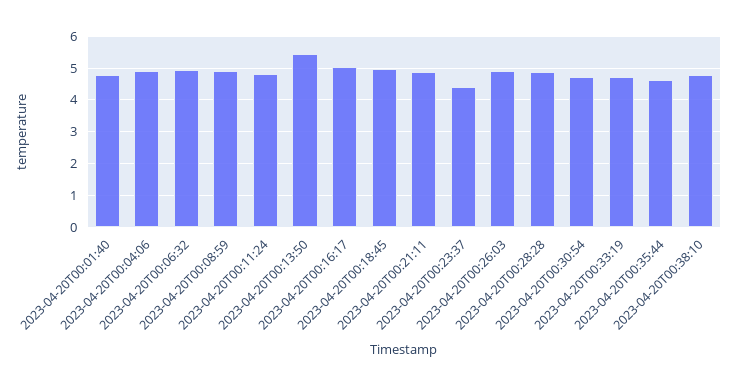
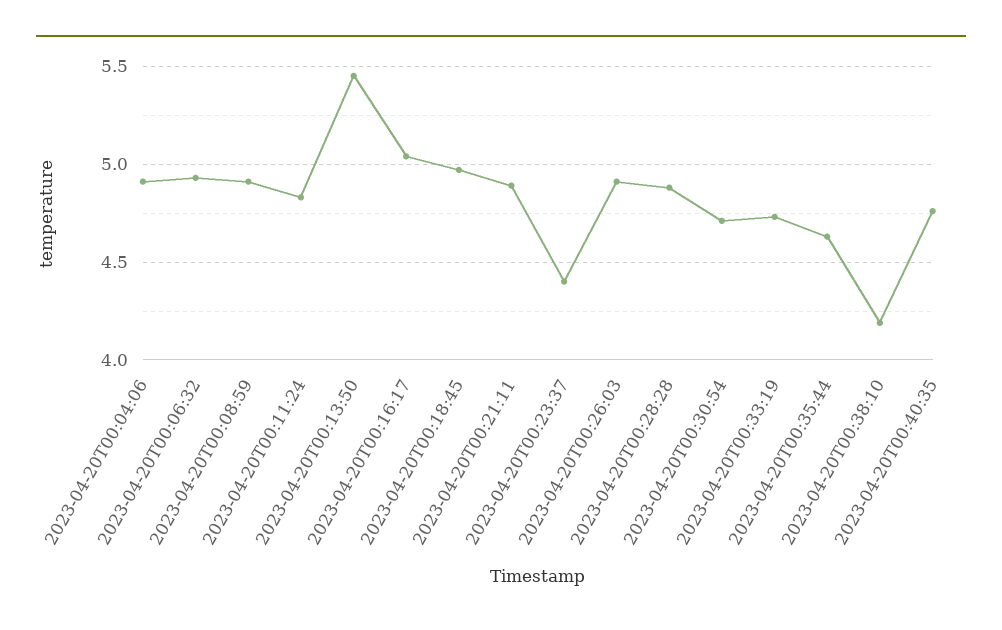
2023-04-20T00:01:40: 4.8 -> none
2023-04-20T00:38:10: 4.8 -> 4.2
2023-04-20T00:40:35: none -> 4.75

